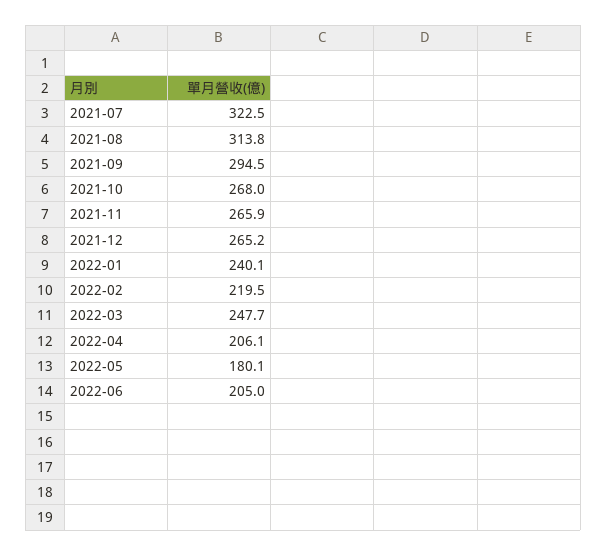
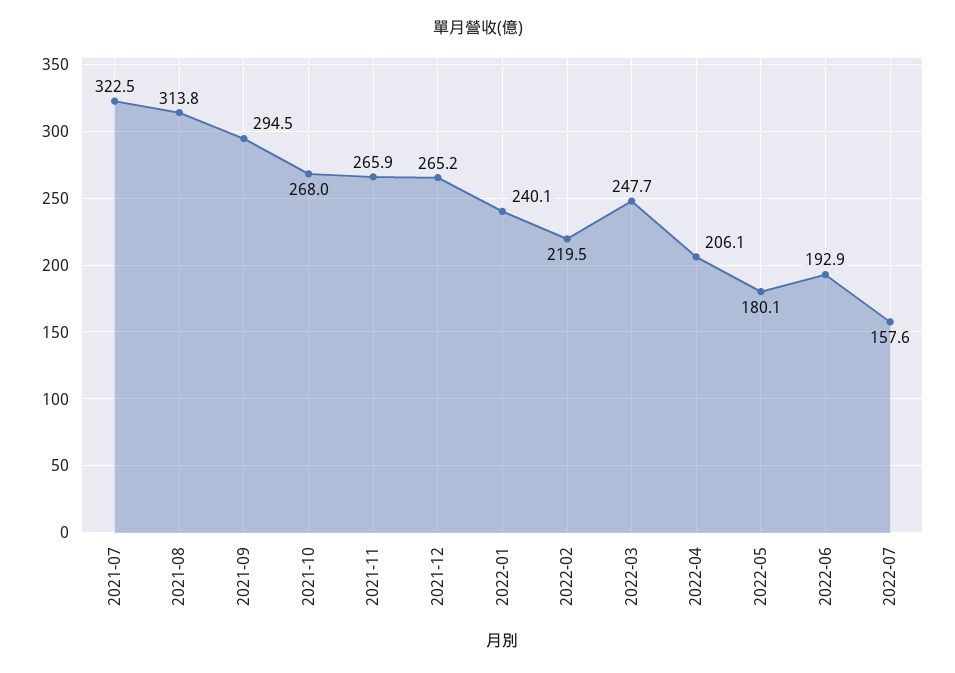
2022-06: 205 -> 192.9
2022-07: none -> 157.6

